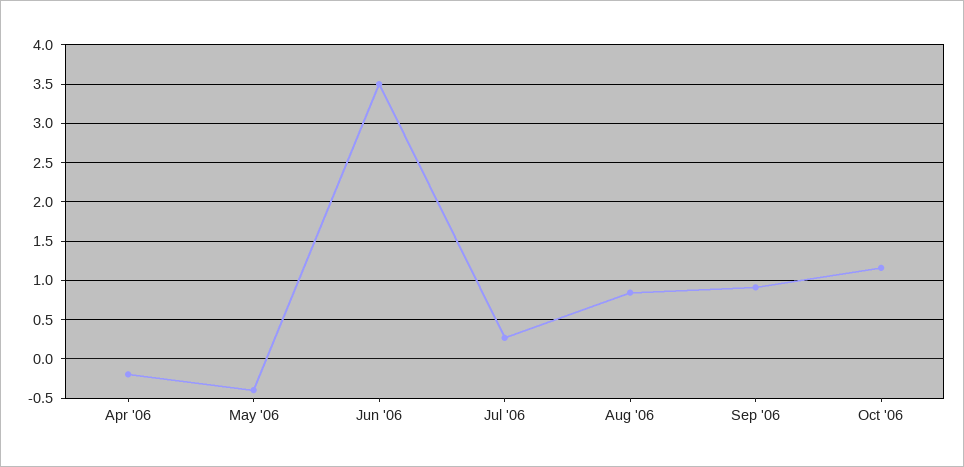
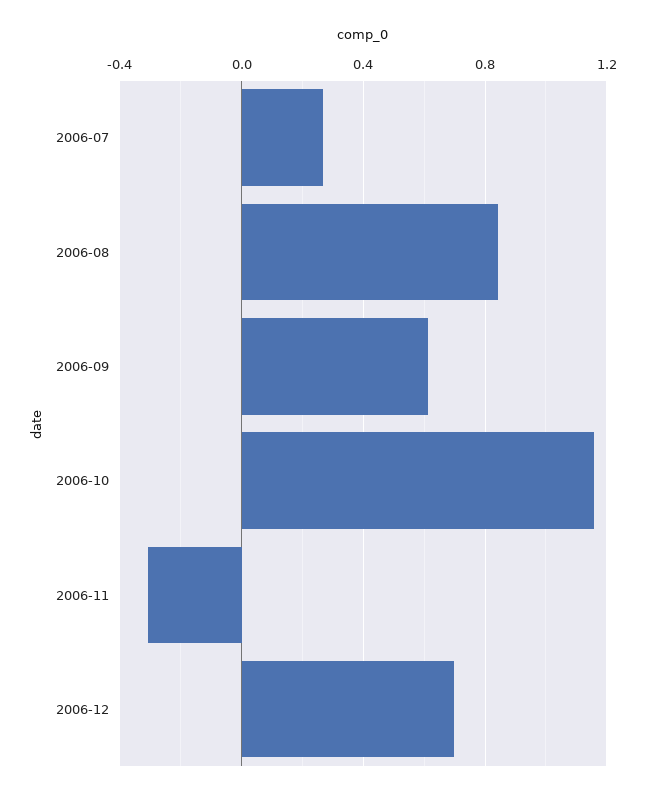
Apr '06: -0.2 -> none
May '06: -0.4 -> none
Jun '06: 3.5 -> none
Sep '06: 0.9 -> 0.6
2006-11: none -> -0.3
2006-12: none -> 0.7

